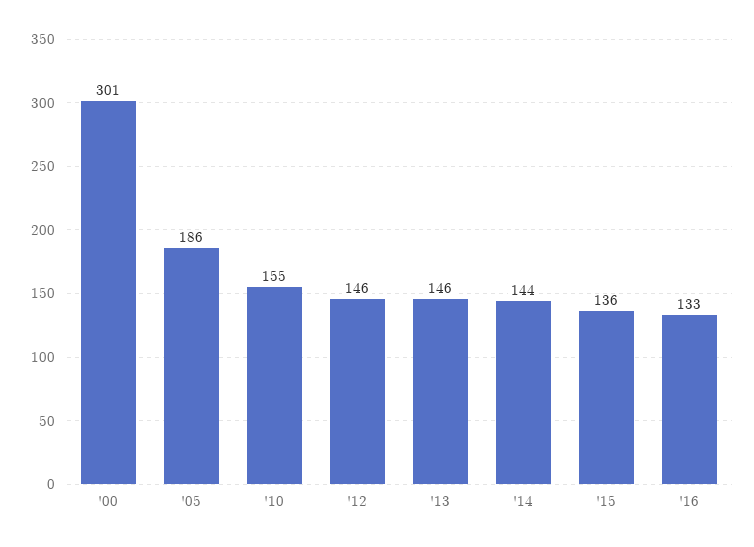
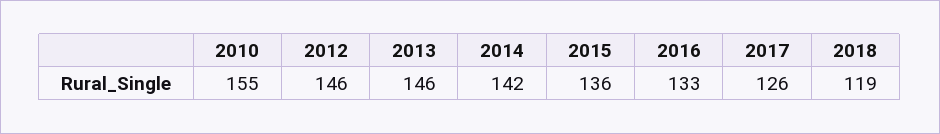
'00: 301 -> none
'05: 186 -> none
'14: 144 -> 142
2017: none -> 126
2018: none -> 119

